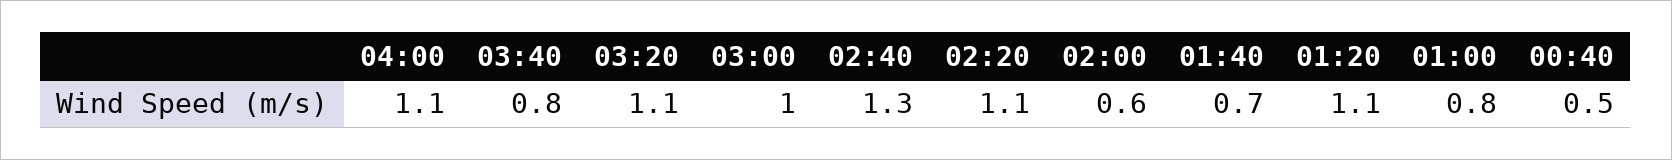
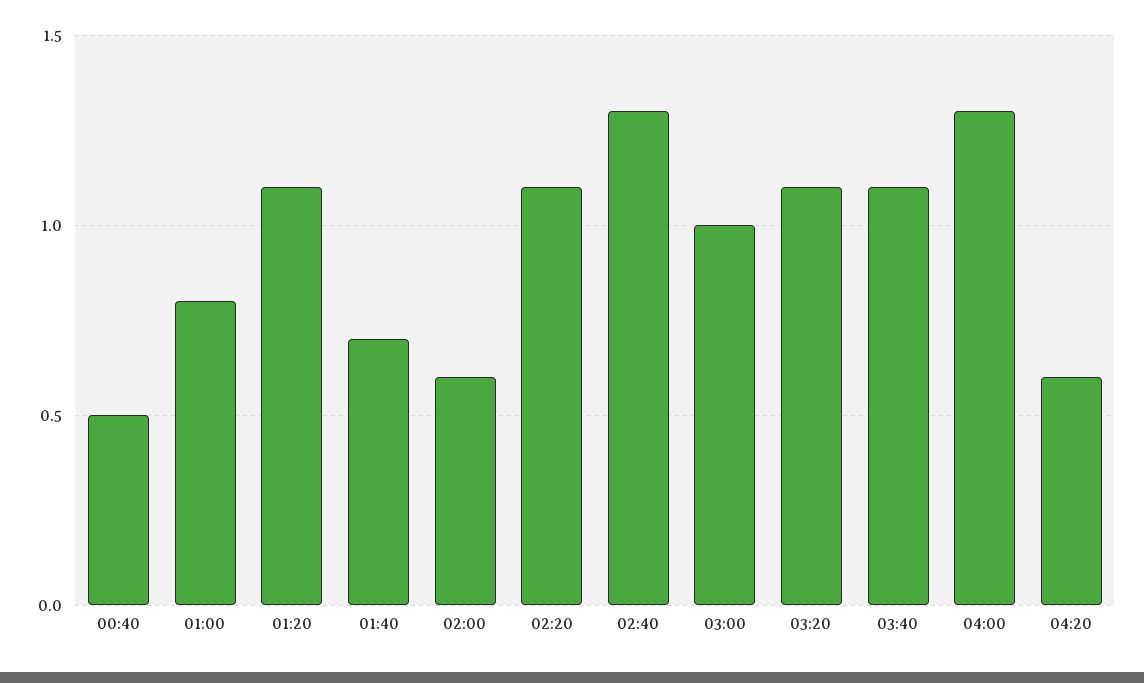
04:00: 1.1 -> 1.3
03:40: 0.8 -> 1.1
04:20: none -> 0.6

